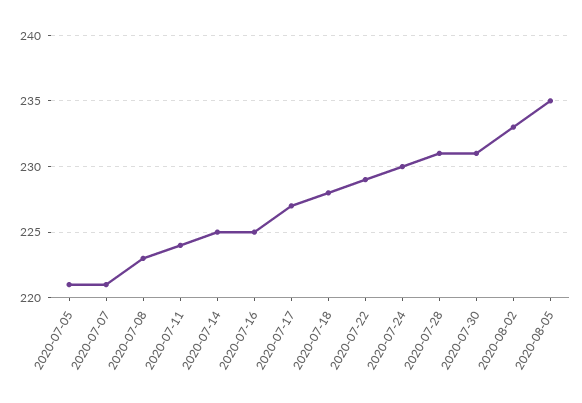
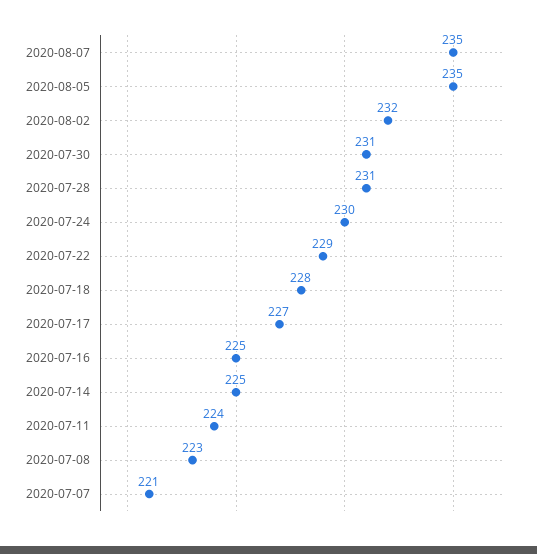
2020-07-05: 221 -> none
2020-08-02: 233 -> 232
2020-08-07: none -> 235

